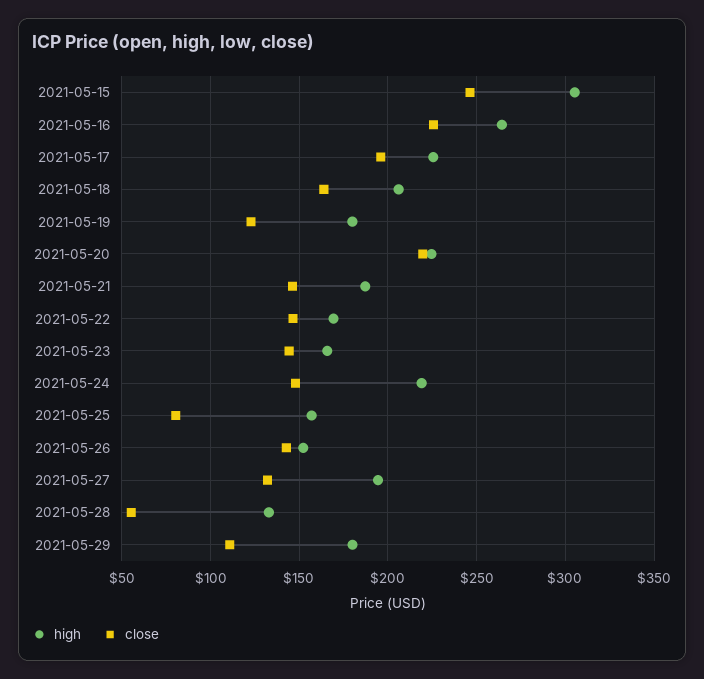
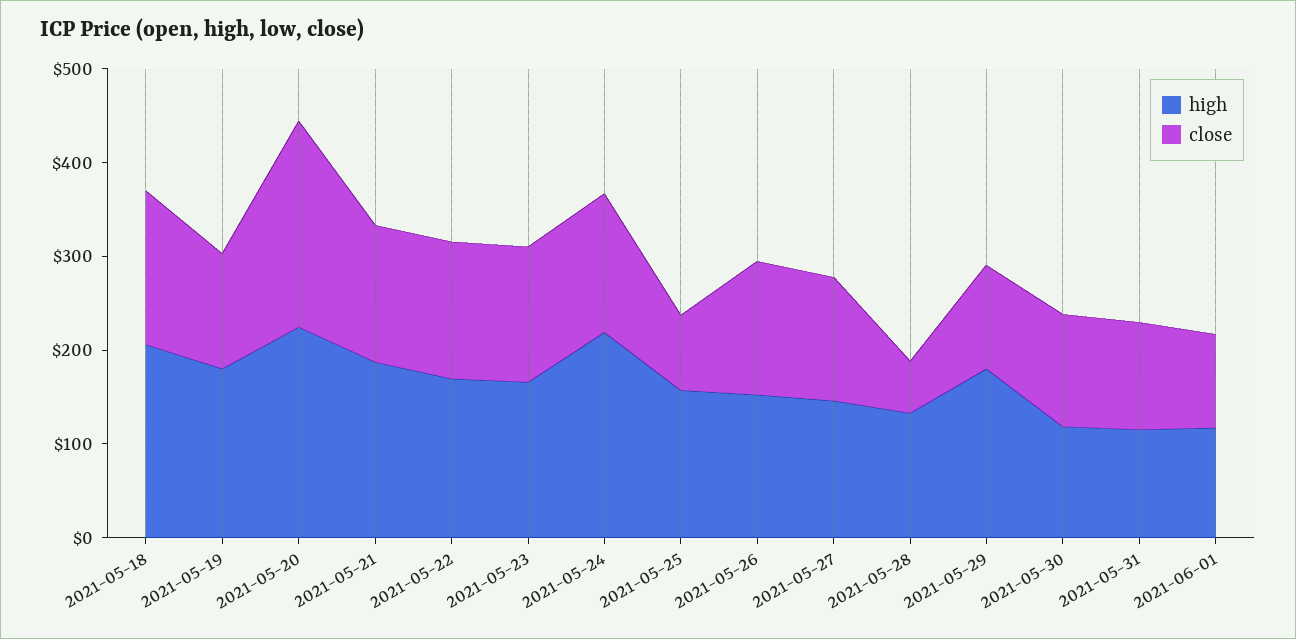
high, 2021-05-15: 305 -> none
close, 2021-05-15: 245 -> none
high, 2021-05-16: 265 -> none
close, 2021-05-16: 225 -> none
high, 2021-05-17: 225 -> none
close, 2021-05-17: 195 -> none
high, 2021-05-27: 195 -> 140
high, 2021-05-30: none -> 120
close, 2021-05-30: none -> 120
high, 2021-05-31: none -> 120
close, 2021-05-31: none -> 120
high, 2021-06-01: none -> 120
close, 2021-06-01: none -> 100

